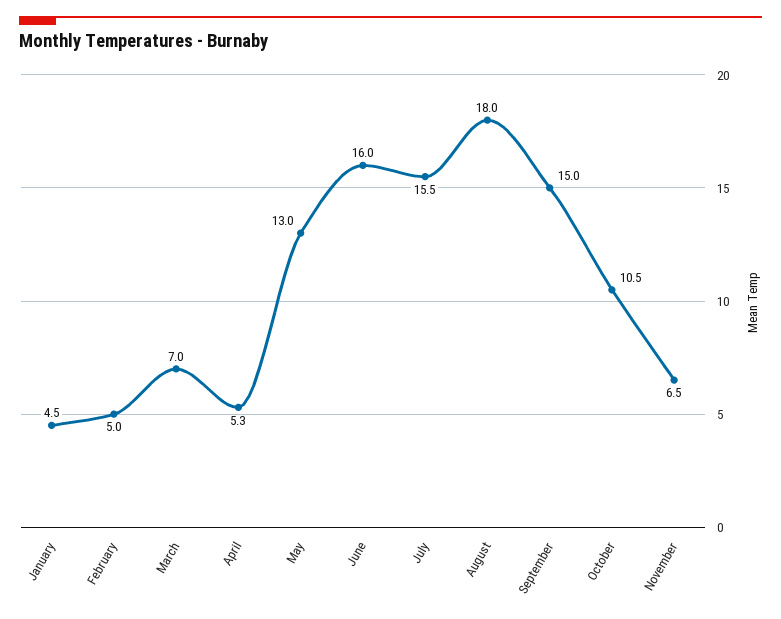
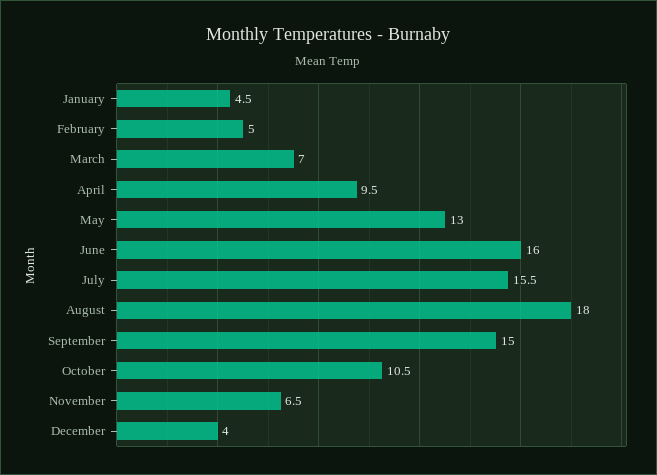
April: 5.3 -> 9.5
December: none -> 4

